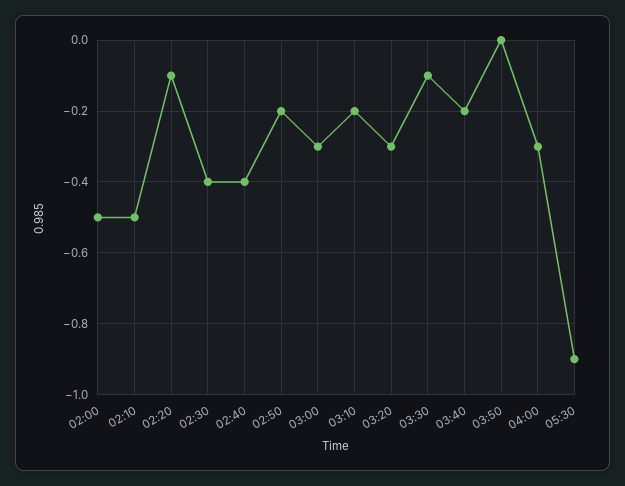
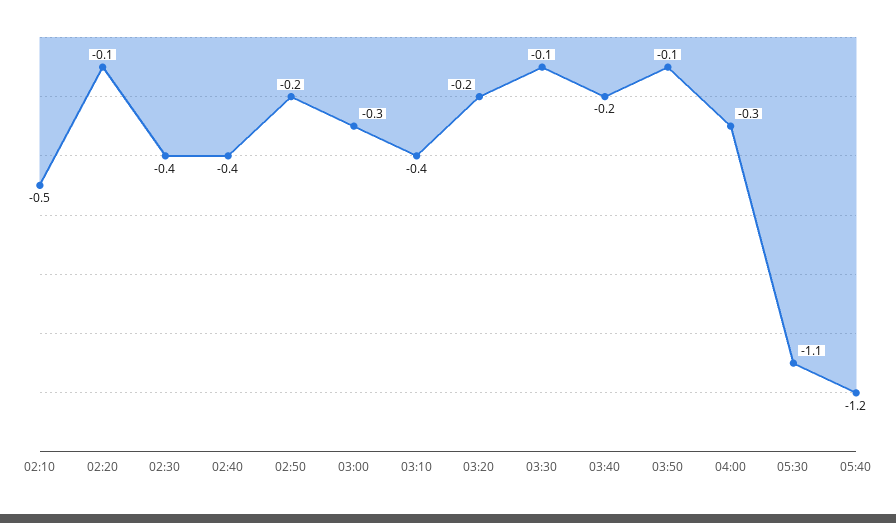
02:00: -0.5 -> none
03:10: -0.2 -> -0.4
03:20: -0.3 -> -0.2
03:50: 0 -> -0.1
05:30: -0.9 -> -1.1
05:40: none -> -1.2

